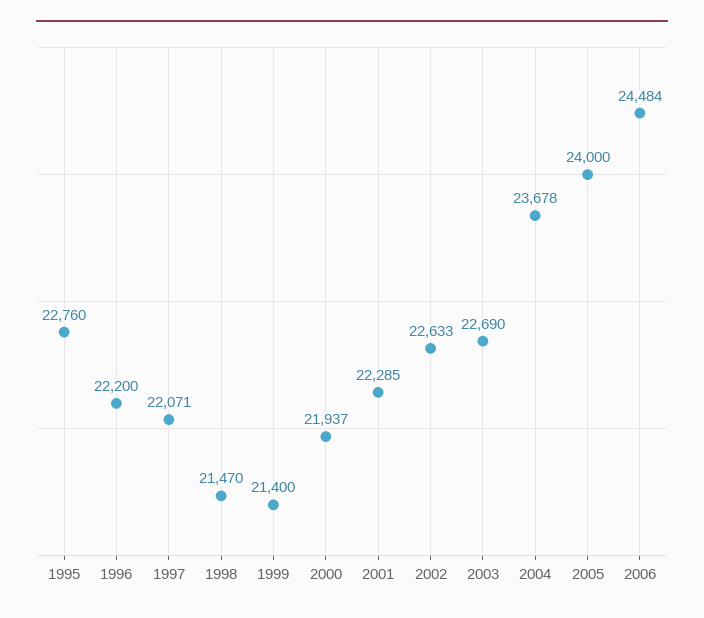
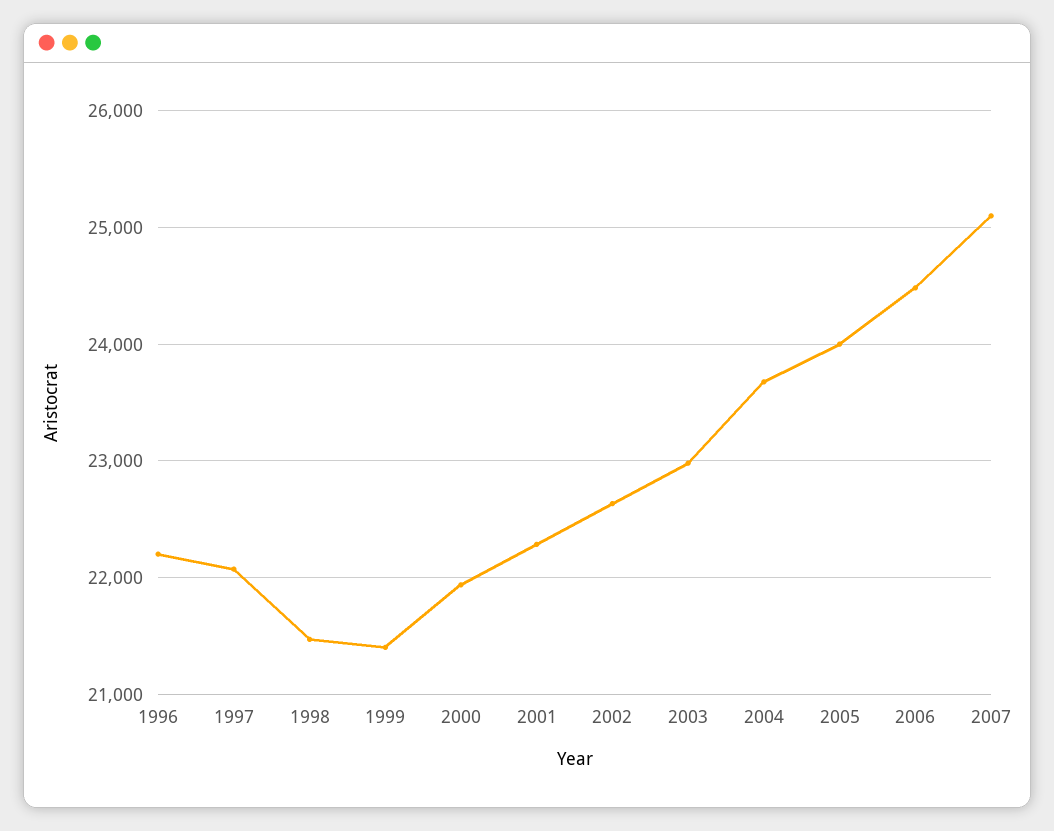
1995: 22760 -> none
2003: 22690 -> 23000
2007: none -> 25100

